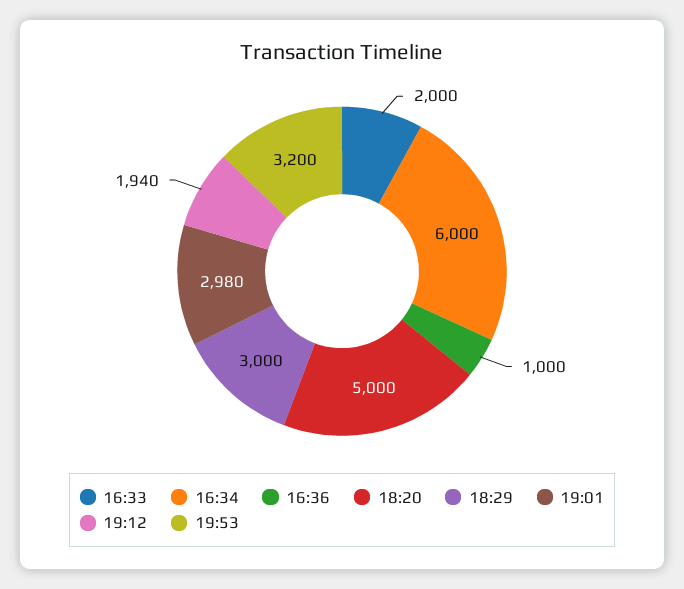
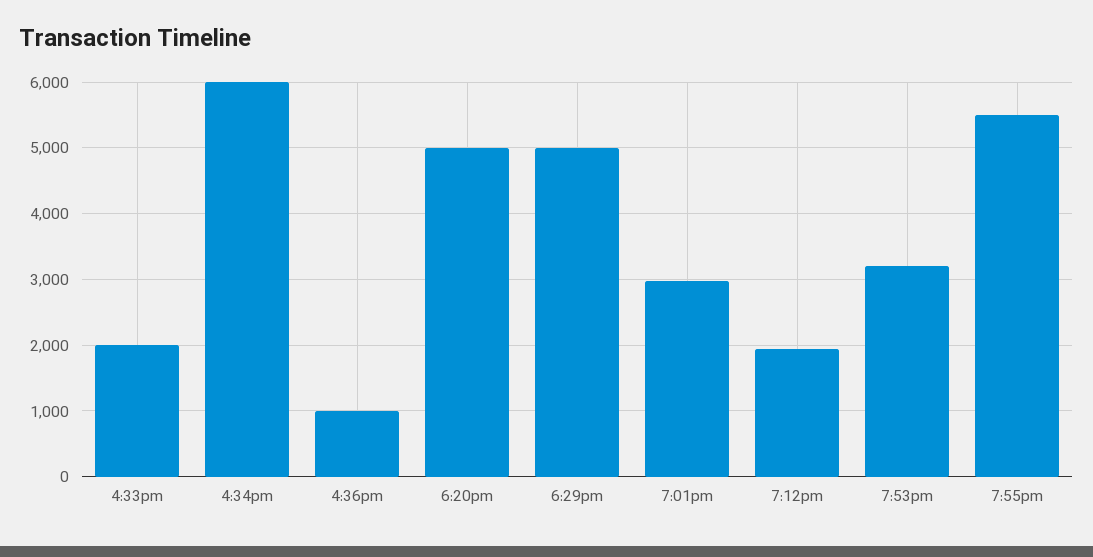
18:29: 3000 -> 5000
7:55pm: none -> 5500

